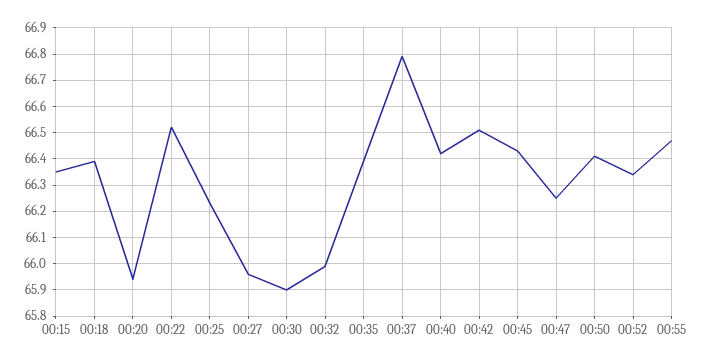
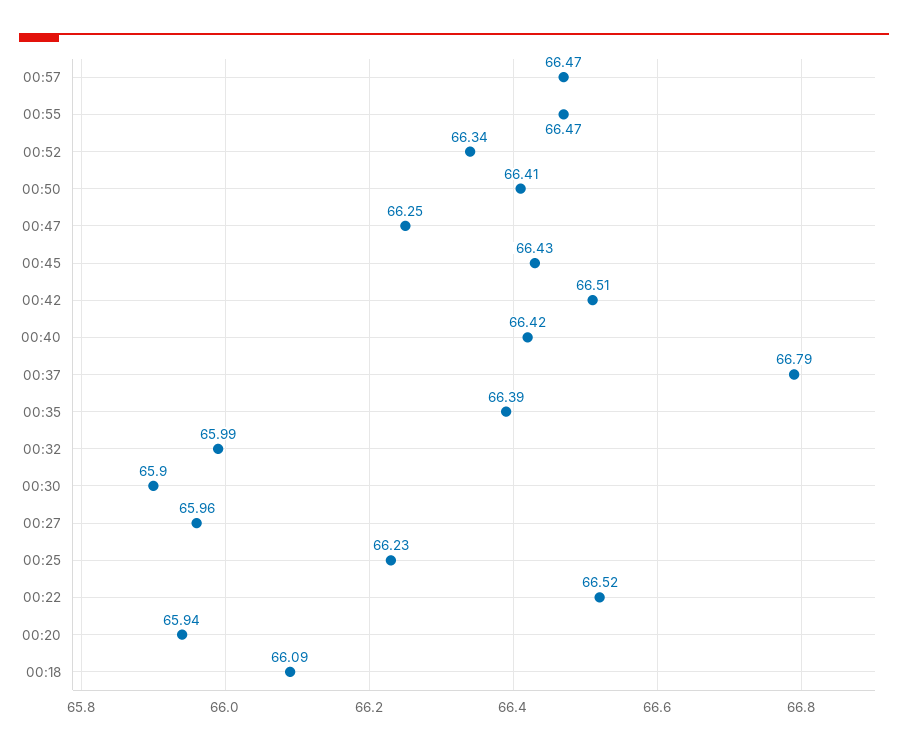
00:15: 66.35 -> none
00:18: 66.4 -> 66.09
00:57: none -> 66.47

